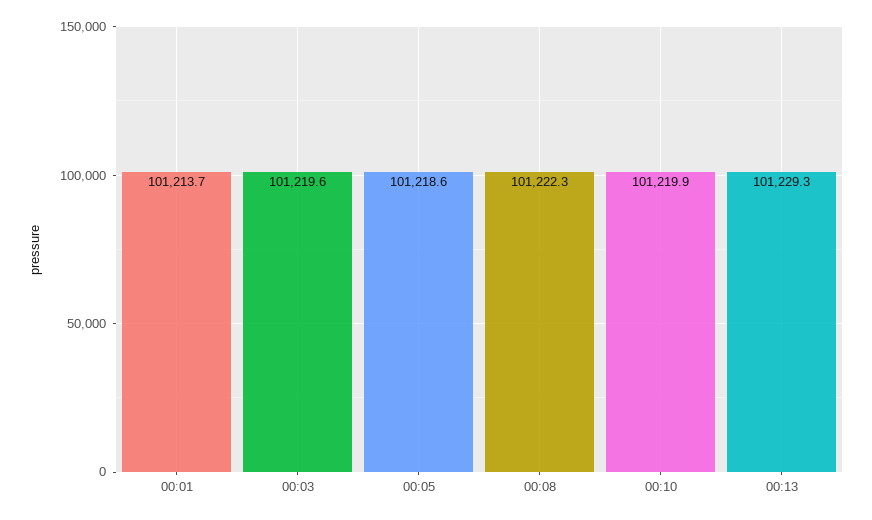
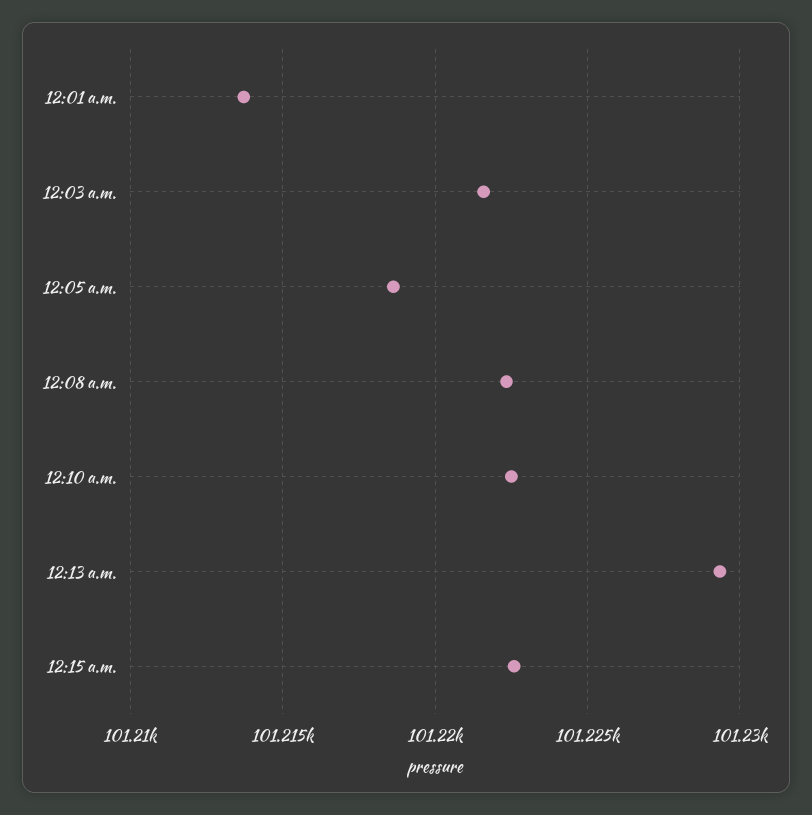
00:03: 101219.6 -> 101221.5
00:10: 101219.9 -> 101222.5
12:15 a.m.: none -> 101222.5

